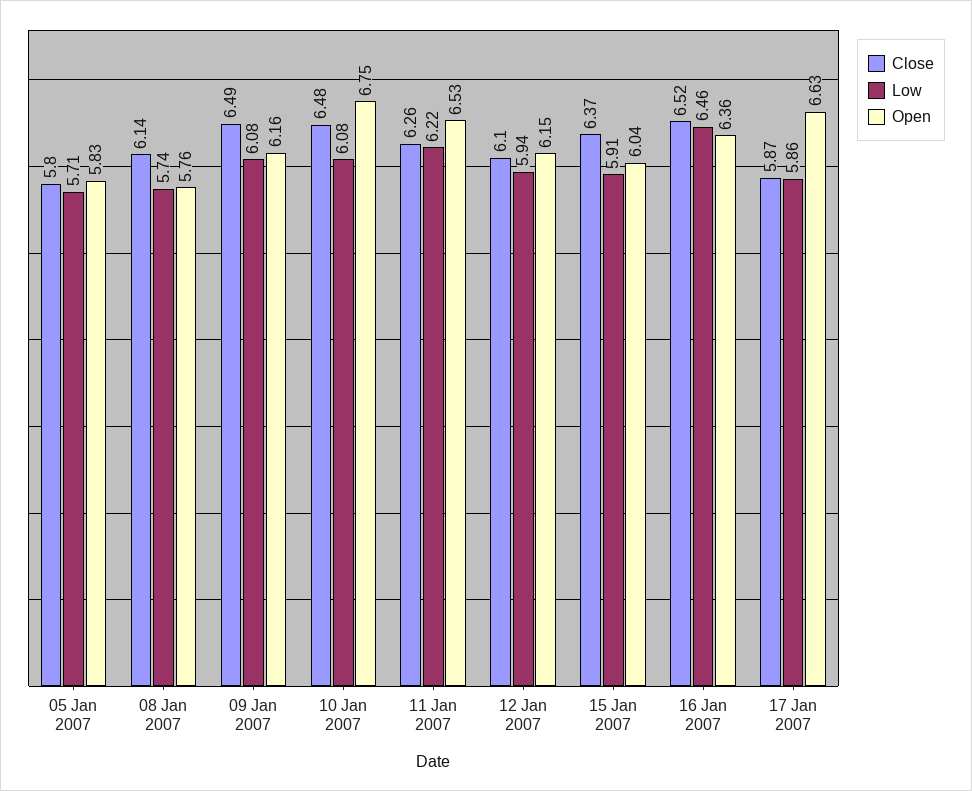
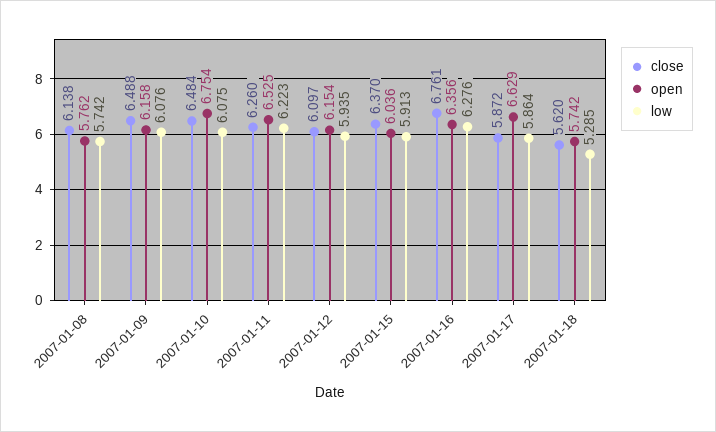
Close, 05 Jan 2007: 5.8 -> none
Low, 05 Jan 2007: 5.71 -> none
Open, 05 Jan 2007: 5.83 -> none
Close, 16 Jan 2007: 6.52 -> 6.761
Low, 16 Jan 2007: 6.46 -> 6.276
Close, 2007-01-18: none -> 5.62
Open, 2007-01-18: none -> 5.742
Low, 2007-01-18: none -> 5.285

